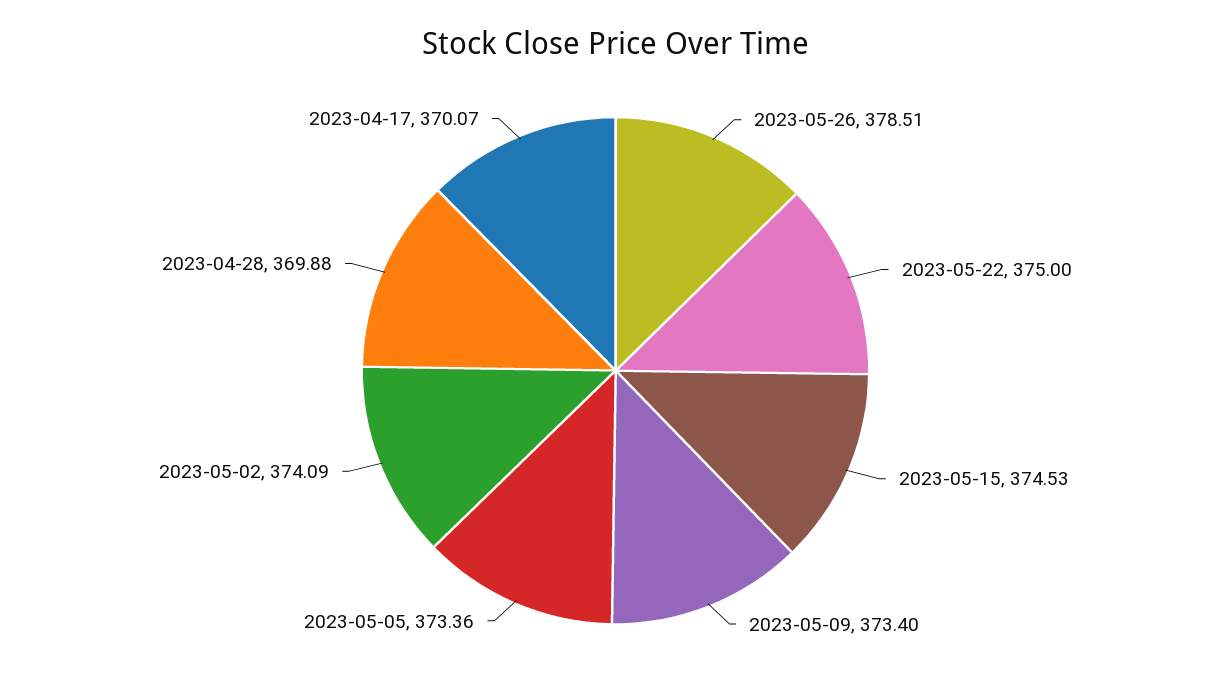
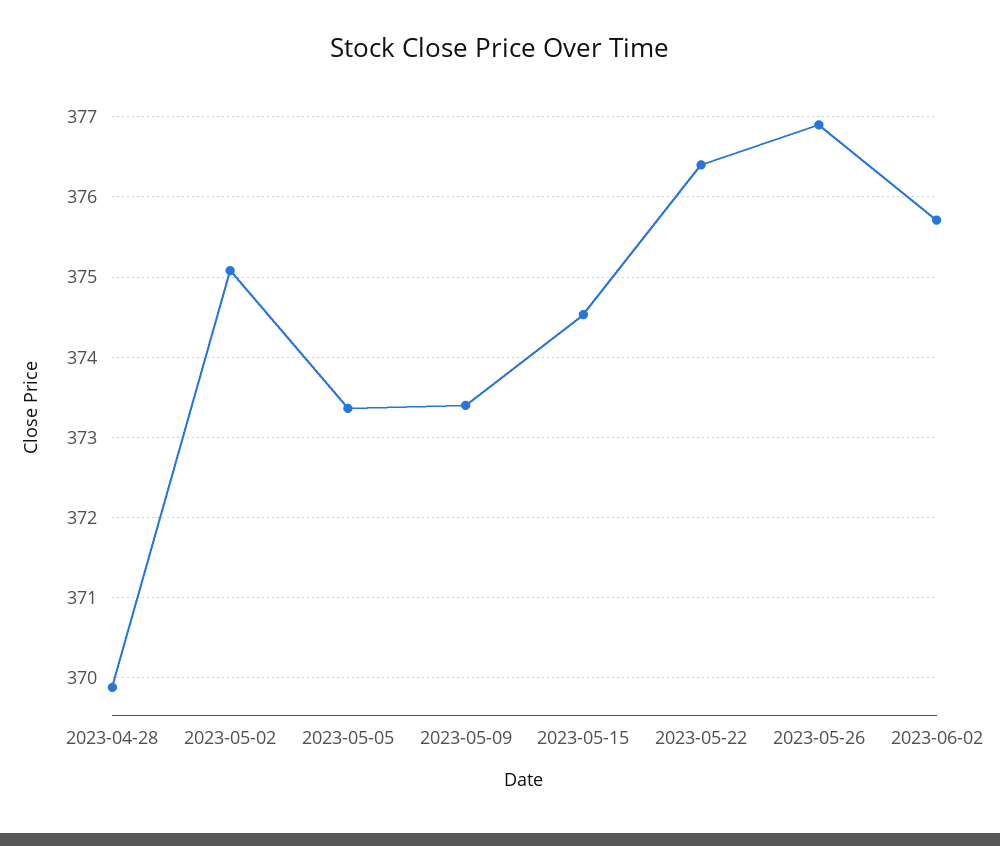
2023-05-26: 378.51 -> 376.9
2023-05-22: 375 -> 376.4
2023-05-02: 374.09 -> 375.1
2023-04-17: 370.07 -> none
2023-06-02: none -> 375.7

